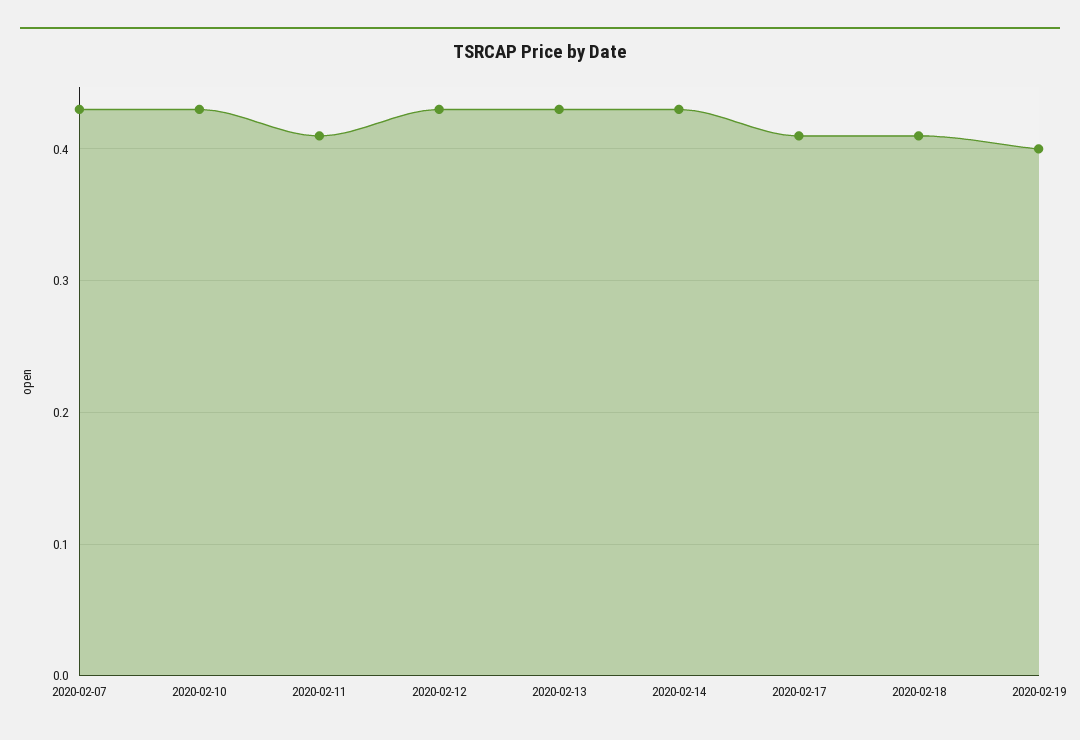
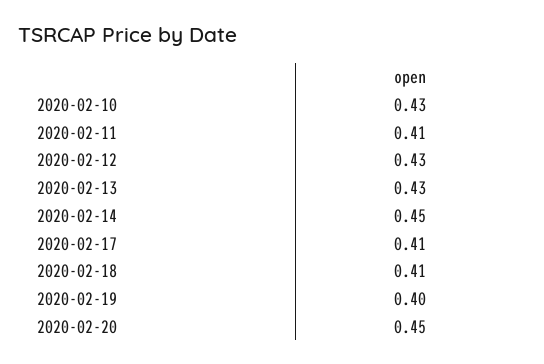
2020-02-07: 0.43 -> none
2020-02-14: 0.43 -> 0.45
2020-02-20: none -> 0.45

